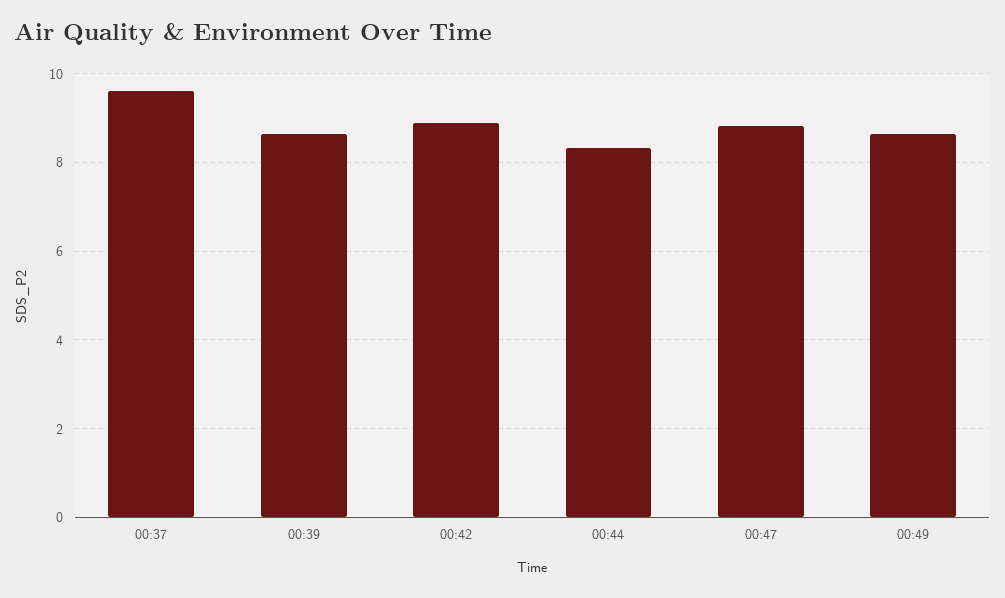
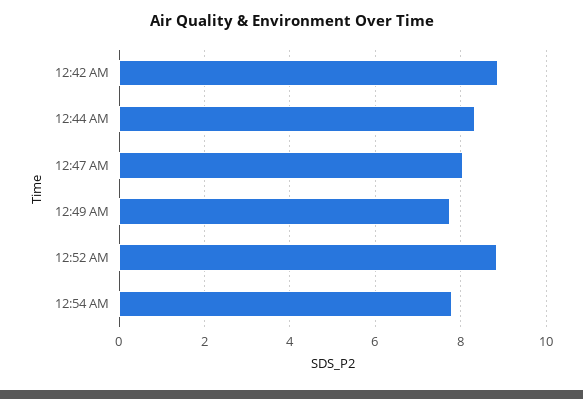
00:37: 9.6 -> none
00:39: 8.6 -> none
00:47: 8.8 -> 8
00:49: 8.6 -> 7.8
12:52 AM: none -> 8.8
12:54 AM: none -> 7.8

